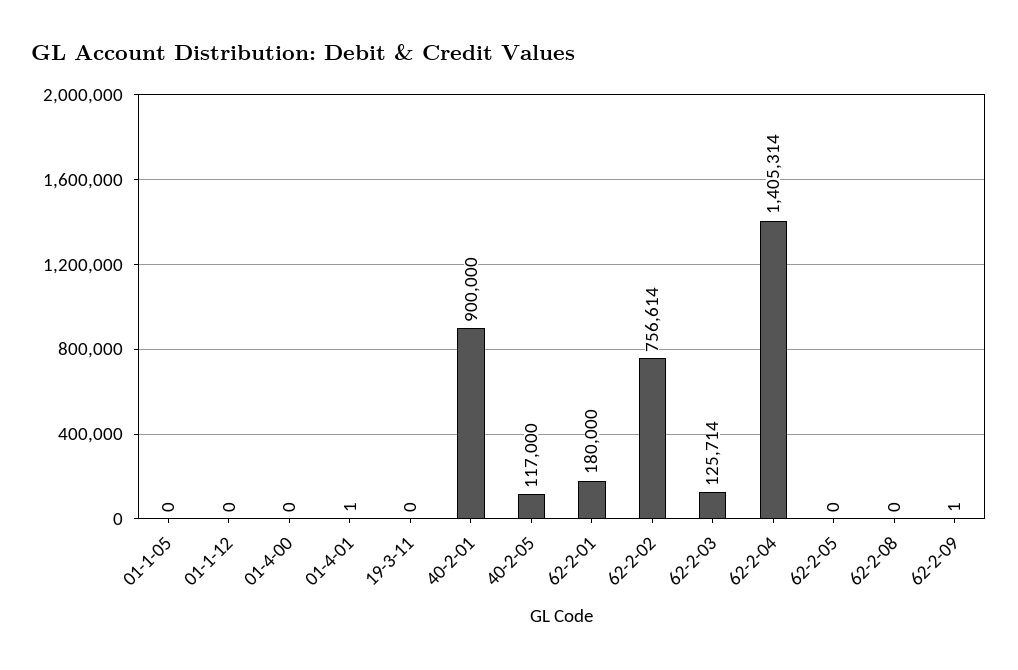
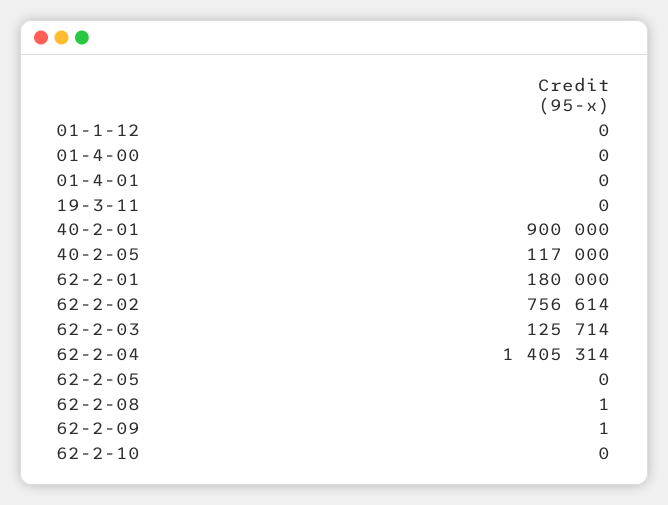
01-1-05: 0 -> none
01-4-01: 1 -> 0
62-2-08: 0 -> 1
62-2-10: none -> 0

